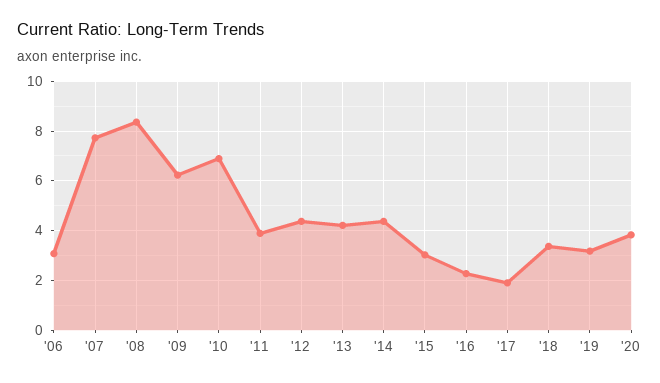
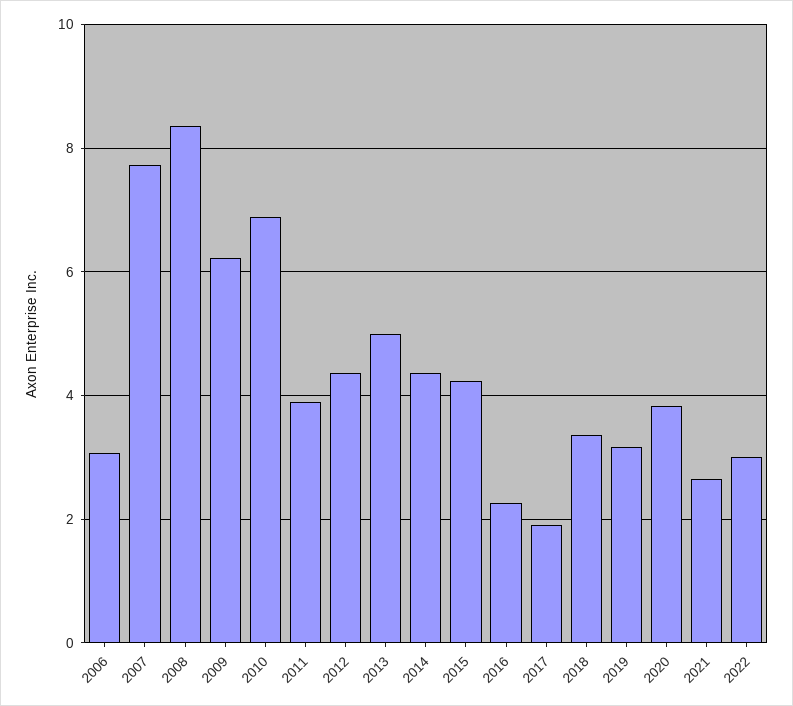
'13: 4.25 -> 5
'15: 3 -> 4.2
2021: none -> 2.6
2022: none -> 3

